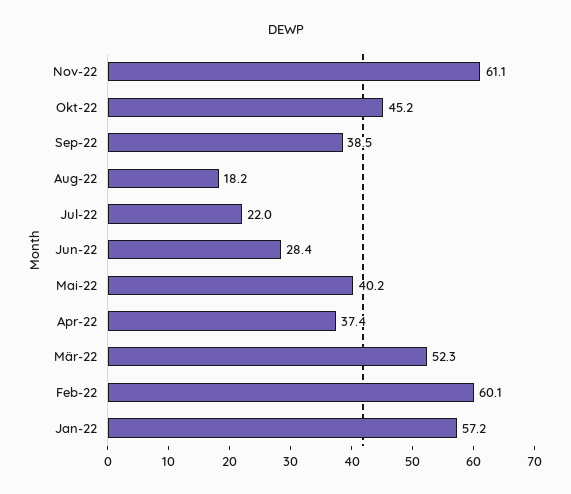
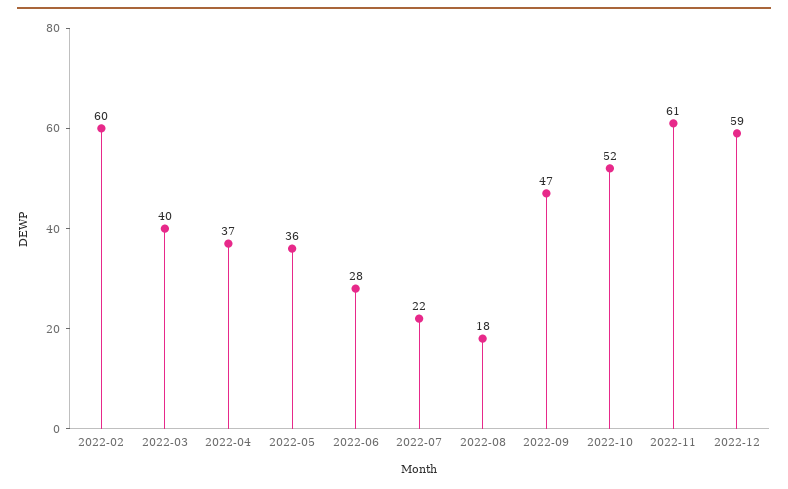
Okt-22: 45.2 -> 52
Sep-22: 38.5 -> 47
Mai-22: 40.2 -> 36
Mär-22: 52.3 -> 40
Jan-22: 57.2 -> none
2022-12: none -> 59

